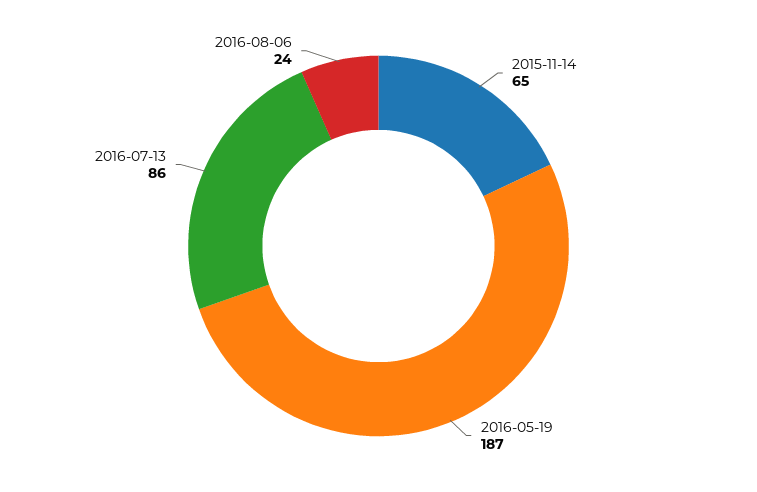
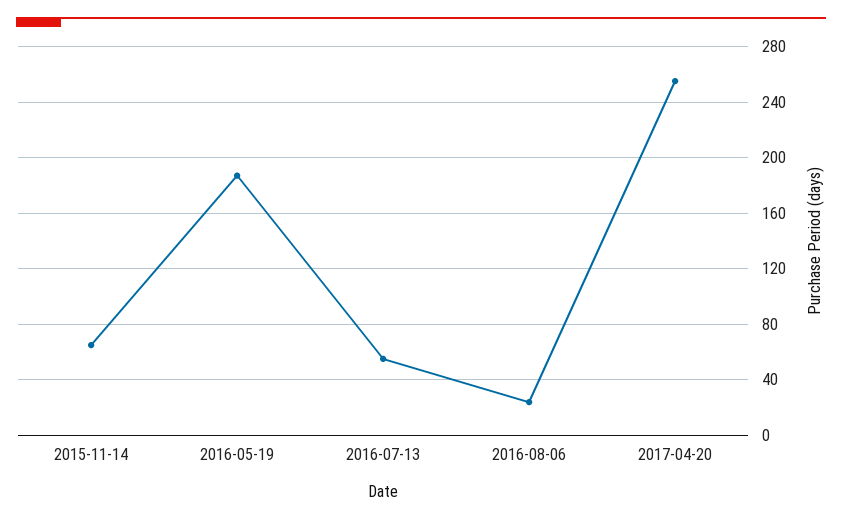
2016-07-13: 86 -> 55
2017-04-20: none -> 255

